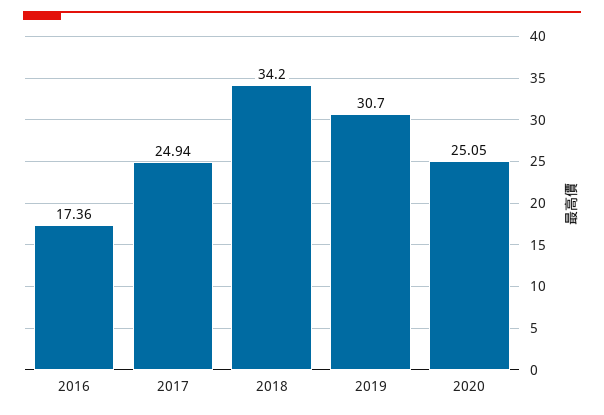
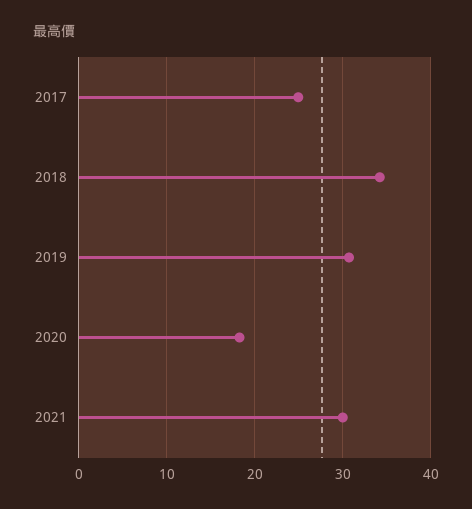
2016: 17.36 -> none
2020: 25.05 -> 18
2021: none -> 30

